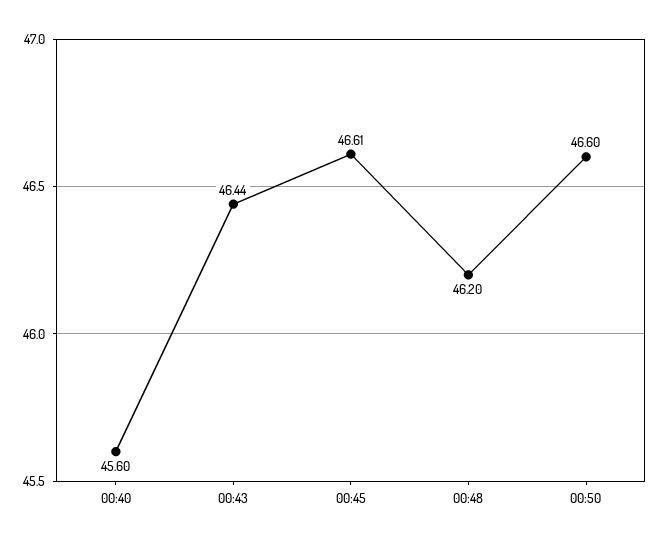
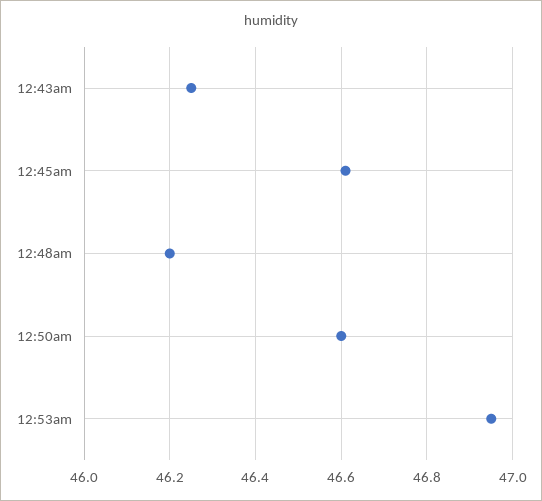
00:40: 45.6 -> none
00:43: 46.44 -> 46.25
12:53am: none -> 46.95

